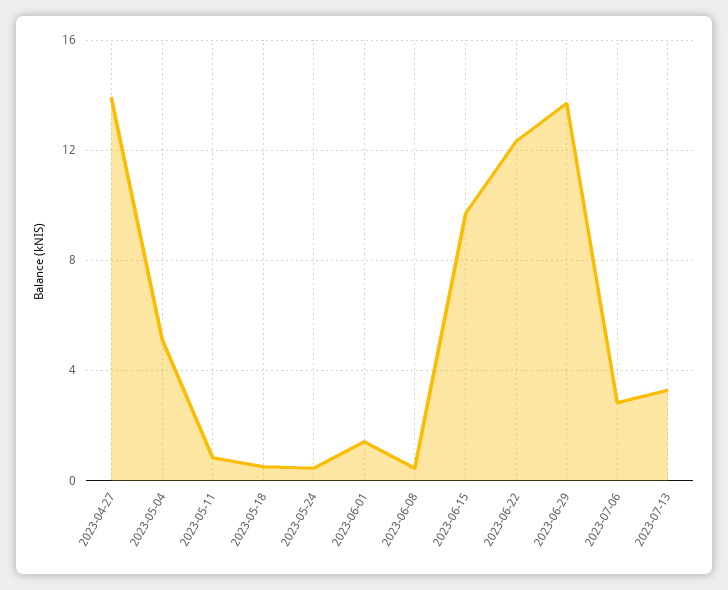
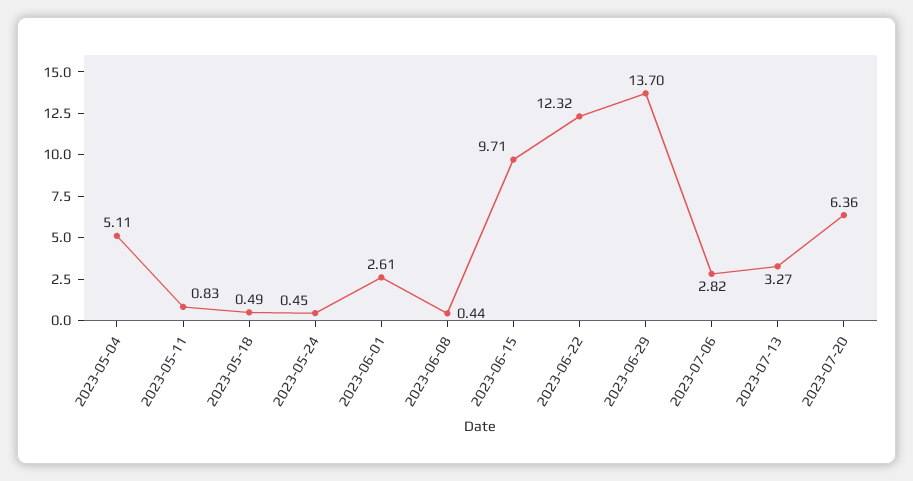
2023-04-27: 14 -> none
2023-06-01: 1.5 -> 2.61
2023-07-20: none -> 6.36

